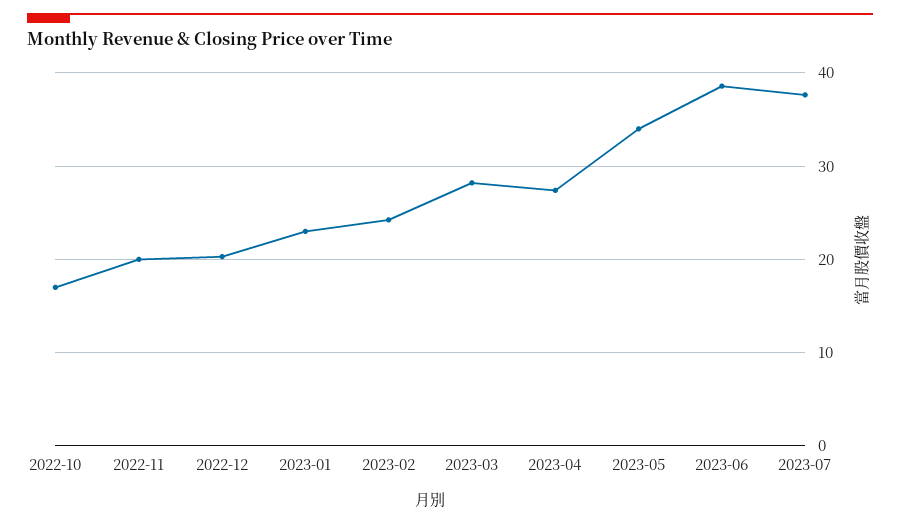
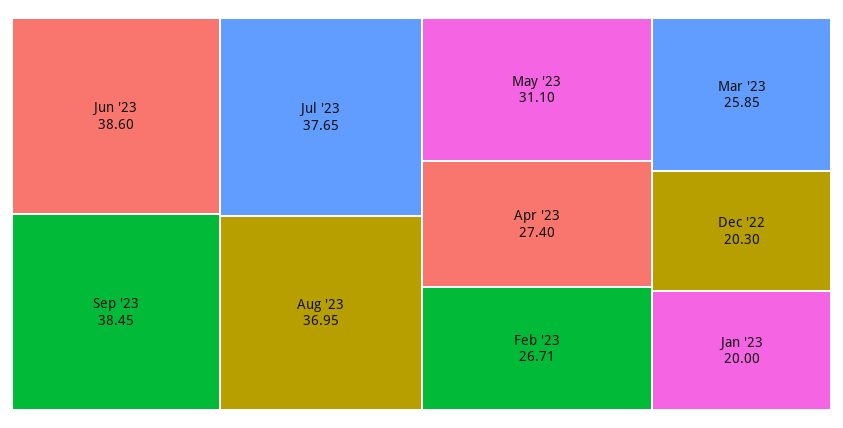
2022-10: 17 -> none
2022-11: 20 -> none
2023-01: 23 -> 20
2023-02: 24 -> 26.71
2023-03: 28 -> 25.85
2023-05: 34 -> 31.1
Sep '23: none -> 38.45
Aug '23: none -> 36.95

